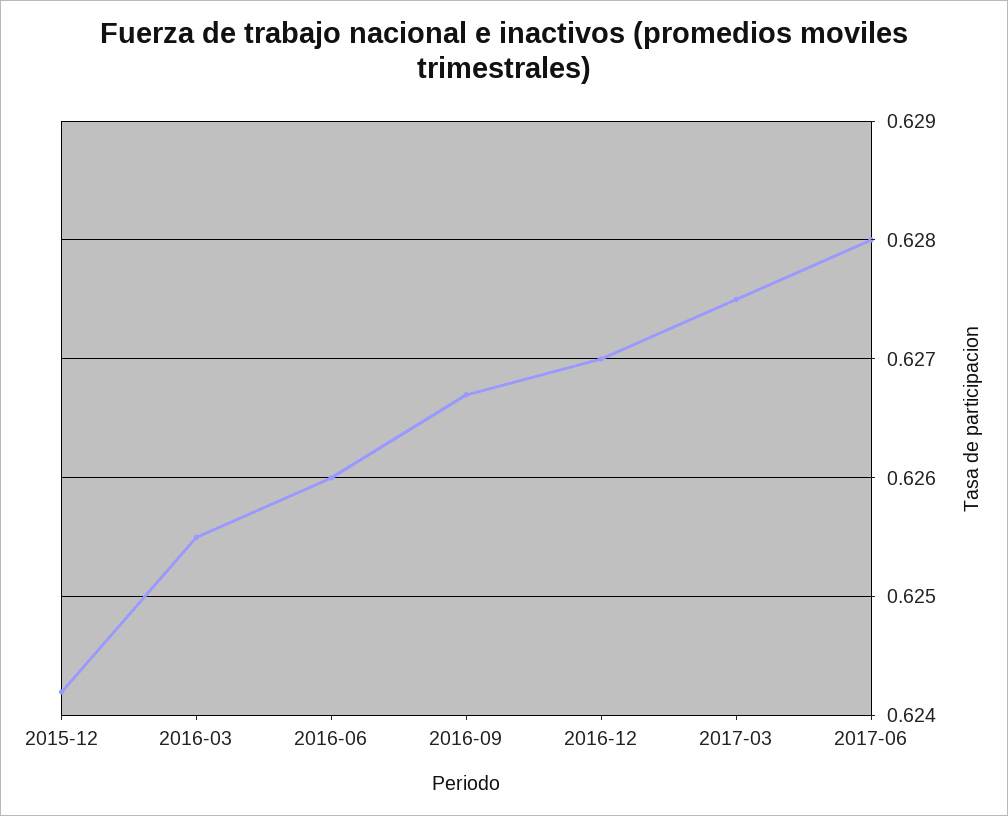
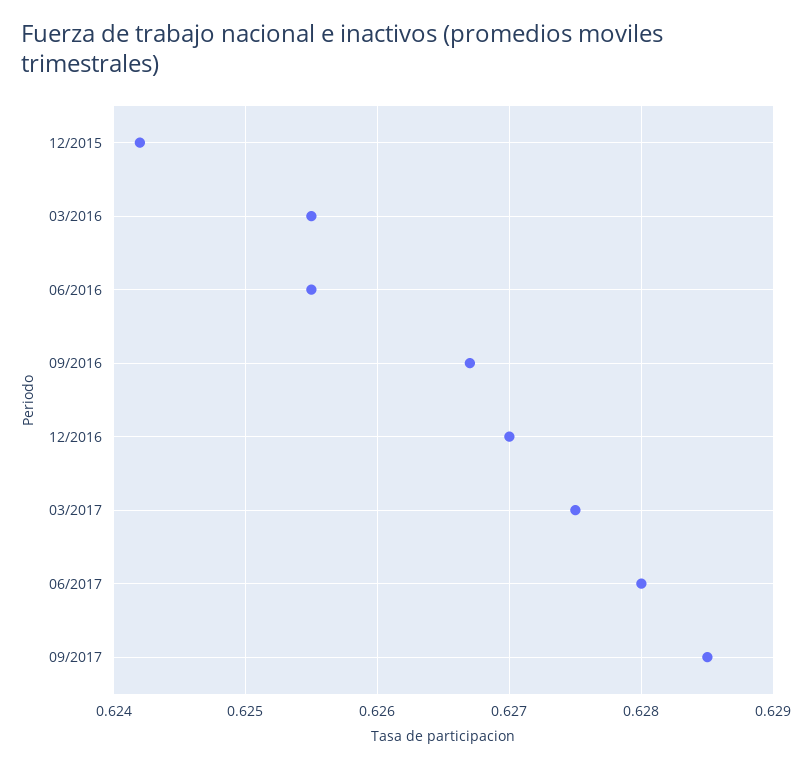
2016-06: 0.626 -> 0.6255
09/2017: none -> 0.6285

